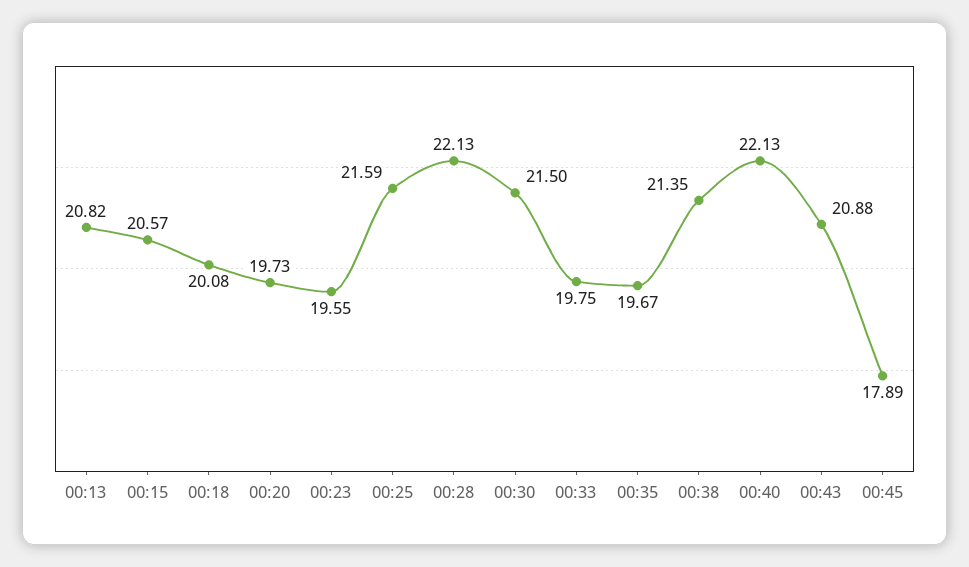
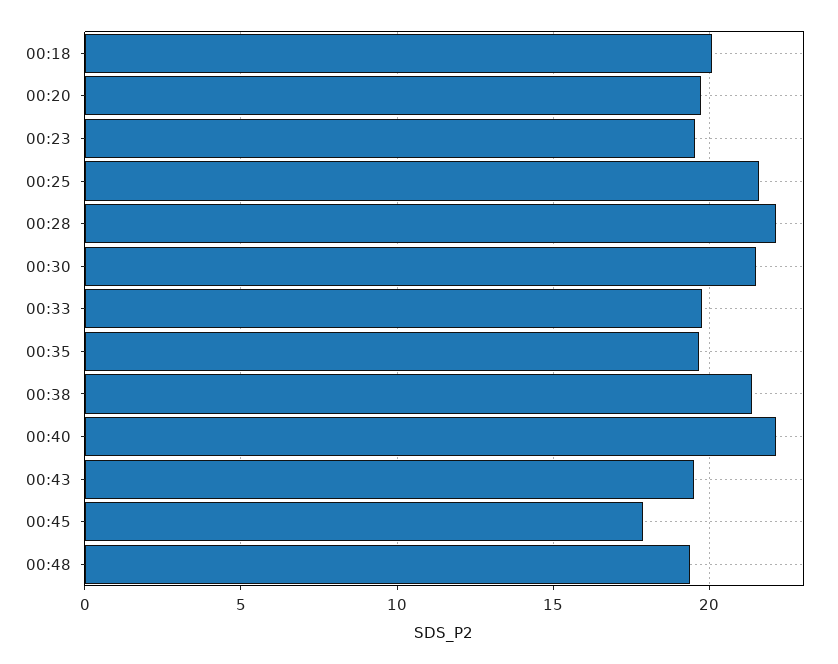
00:13: 20.82 -> none
00:15: 20.57 -> none
00:43: 20.88 -> 19.5
00:48: none -> 19.5

